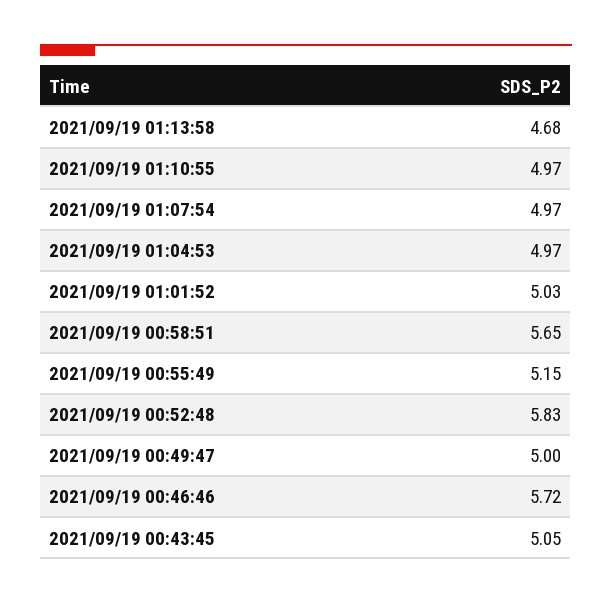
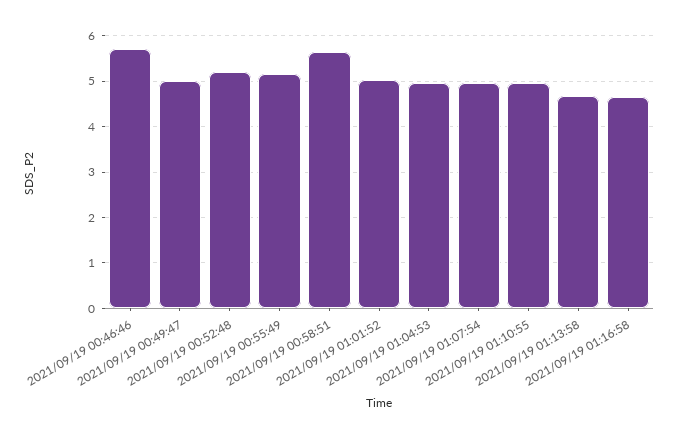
2021/09/19 00:52:48: 5.83 -> 5.2
2021/09/19 00:43:45: 5.05 -> none
2021/09/19 01:16:58: none -> 4.6

